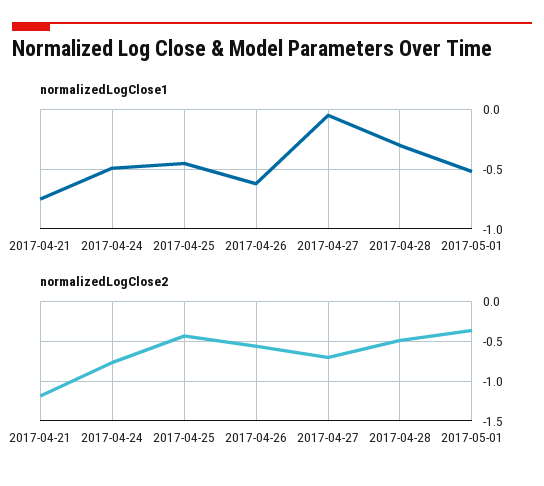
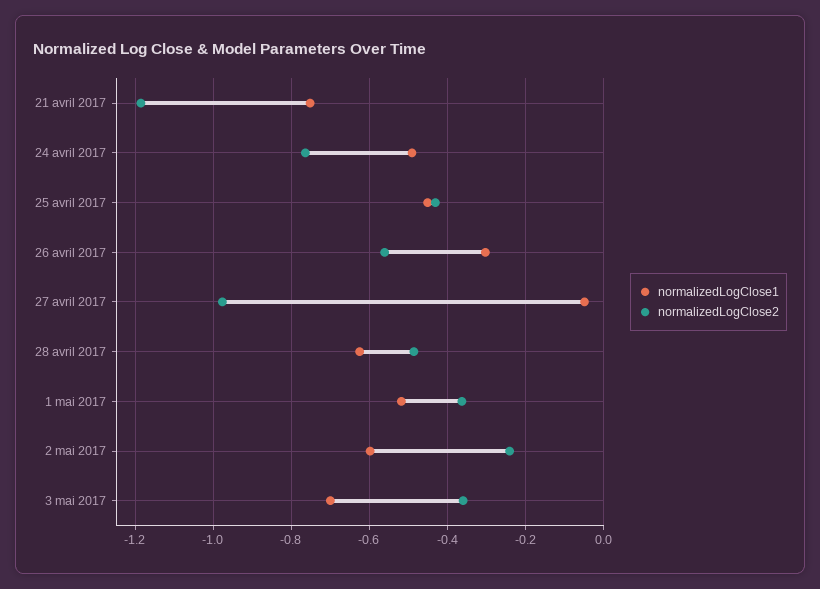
normalizedLogClose1, 2017-04-26: -0.6 -> -0.3
normalizedLogClose1, 2017-04-28: -0.3 -> -0.62
normalizedLogClose2, 2017-04-27: -0.7 -> -0.98
normalizedLogClose1, 2 mai 2017: none -> -0.6
normalizedLogClose2, 2 mai 2017: none -> -0.24
normalizedLogClose1, 3 mai 2017: none -> -0.7
normalizedLogClose2, 3 mai 2017: none -> -0.36

